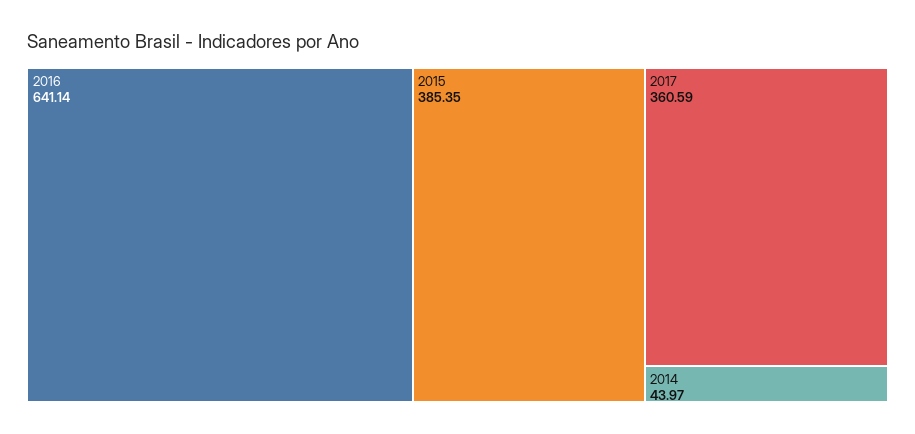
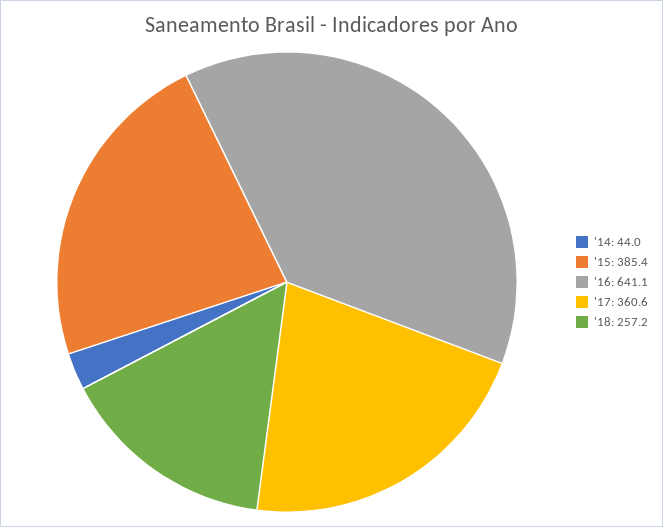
'18: none -> 257.2

